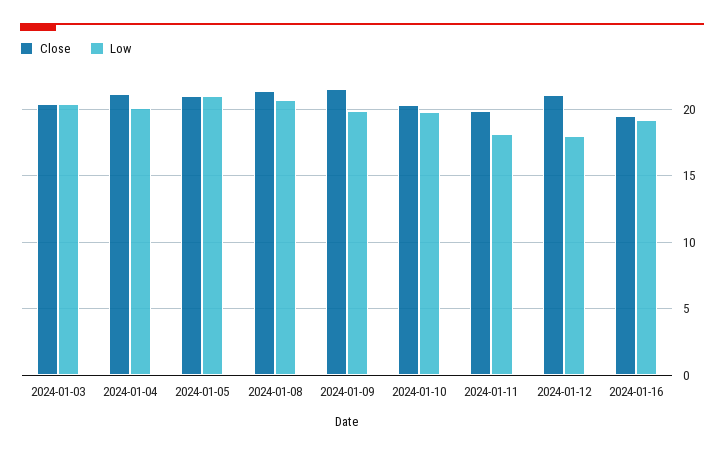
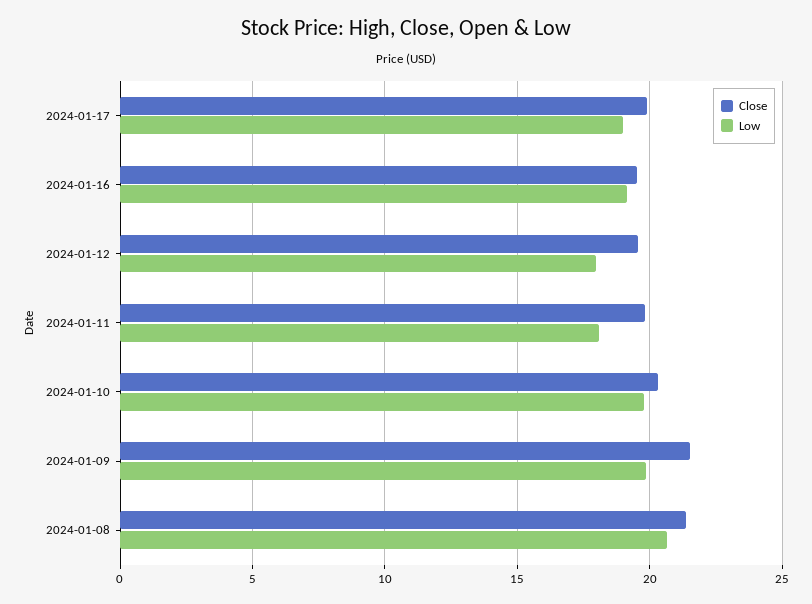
Close, 2024-01-03: 20.5 -> none
Low, 2024-01-03: 20.5 -> none
Close, 2024-01-04: 21 -> none
Low, 2024-01-04: 20 -> none
Close, 2024-01-05: 21 -> none
Low, 2024-01-05: 21 -> none
Close, 2024-01-12: 21 -> 19.5
Close, 2024-01-17: none -> 20
Low, 2024-01-17: none -> 19

